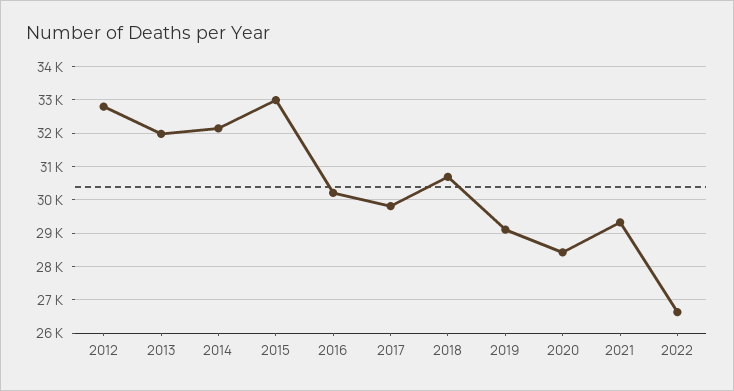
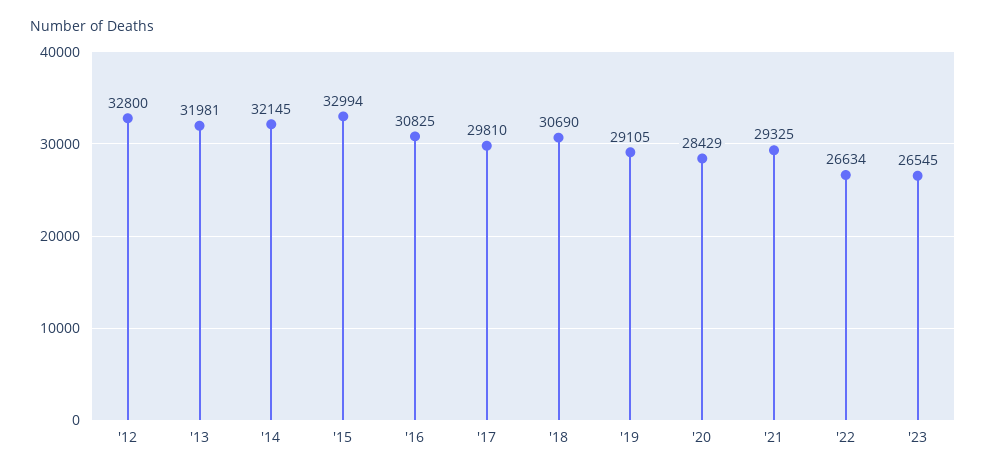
2016: 30200 -> 30825
'23: none -> 26545

